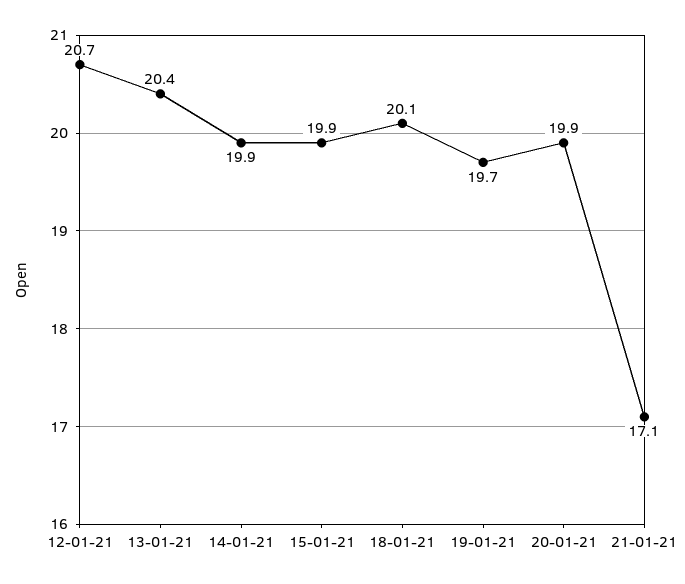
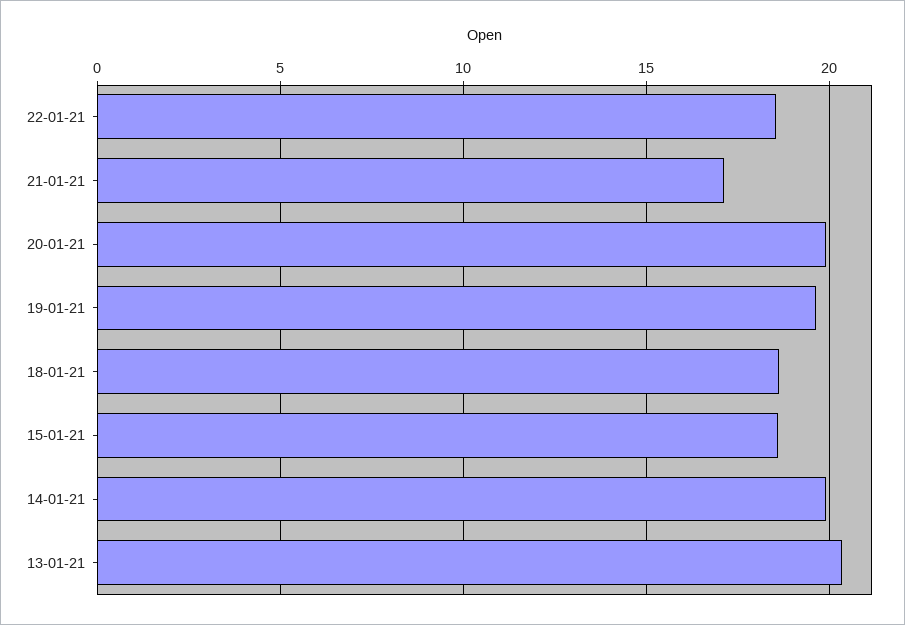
12-01-21: 20.7 -> none
15-01-21: 19.9 -> 18.5
18-01-21: 20.1 -> 18.5
22-01-21: none -> 18.5

